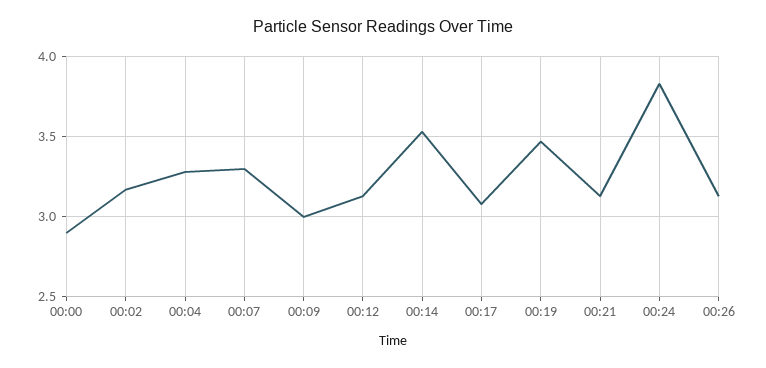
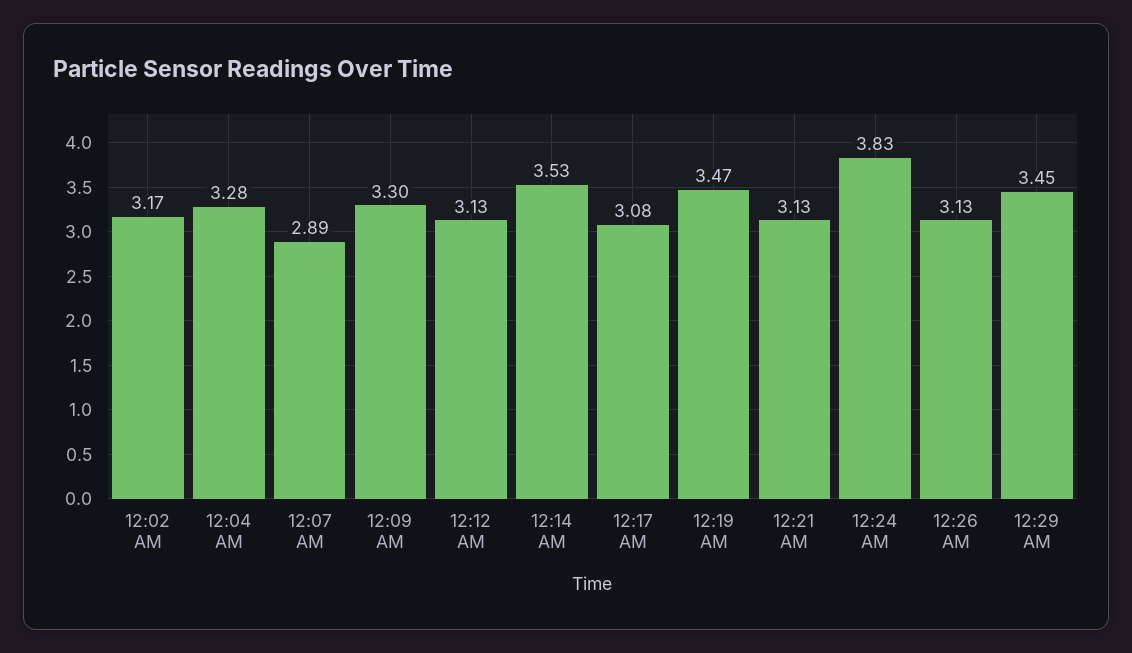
00:00: 2.9 -> none
00:07: 3.3 -> 2.89
00:09: 3 -> 3.3
12:29 AM: none -> 3.45

